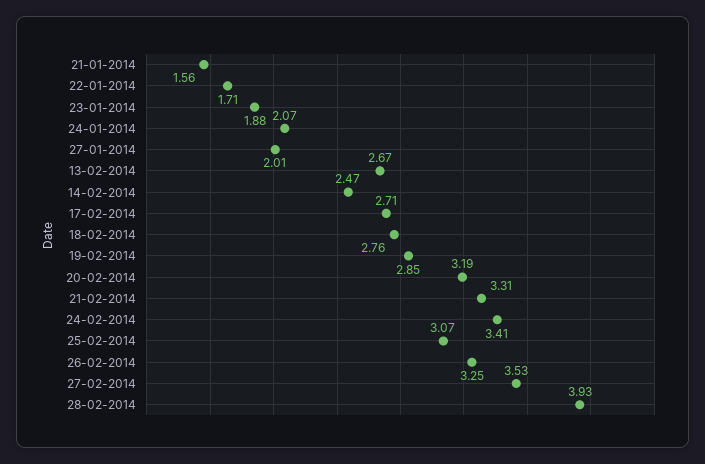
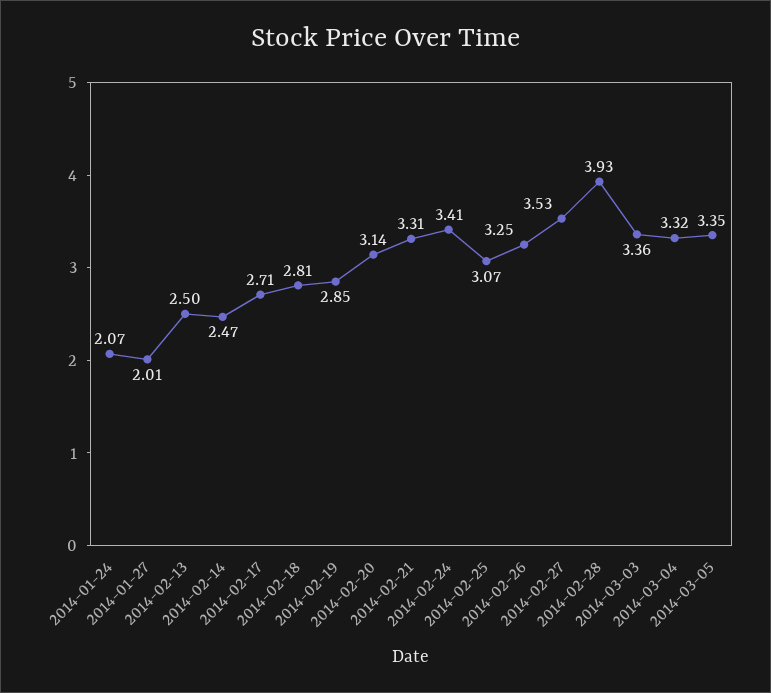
21-01-2014: 1.56 -> none
22-01-2014: 1.71 -> none
23-01-2014: 1.88 -> none
13-02-2014: 2.67 -> 2.5
18-02-2014: 2.76 -> 2.81
20-02-2014: 3.19 -> 3.14
2014-03-03: none -> 3.36
2014-03-04: none -> 3.32
2014-03-05: none -> 3.35

